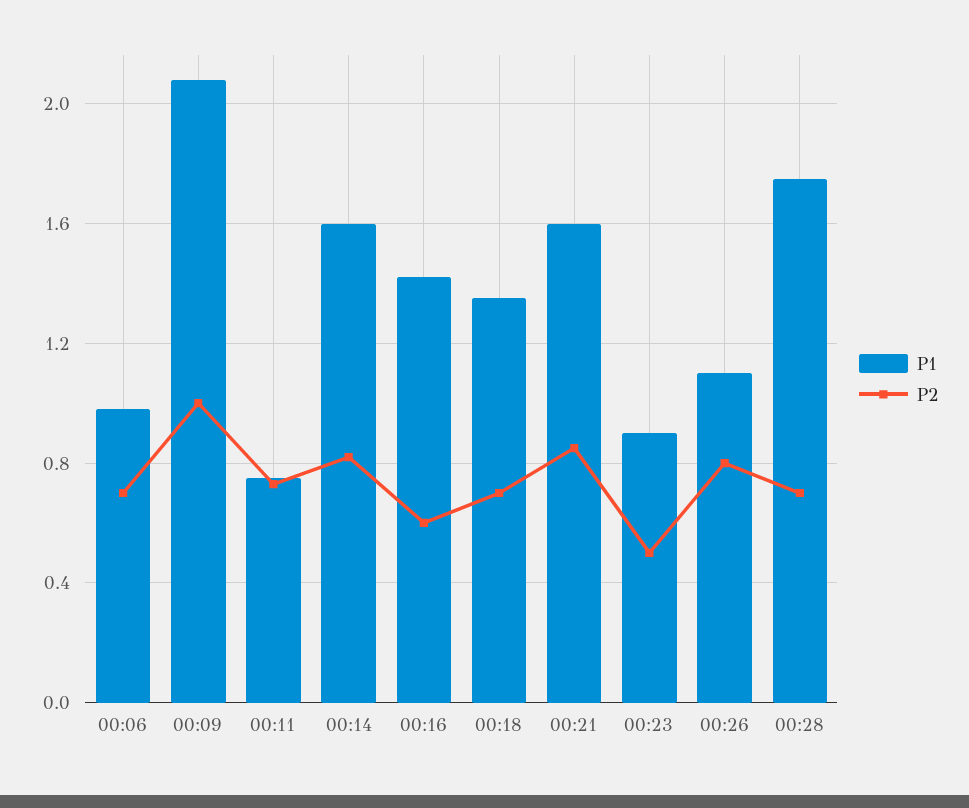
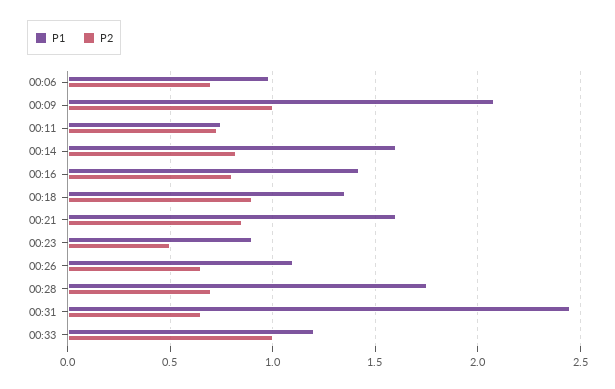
P2, 00:16: 0.6 -> 0.8
P2, 00:18: 0.7 -> 0.9
P2, 00:26: 0.8 -> 0.65
P1, 00:31: none -> 2.45
P2, 00:31: none -> 0.65
P1, 00:33: none -> 1.2
P2, 00:33: none -> 1

